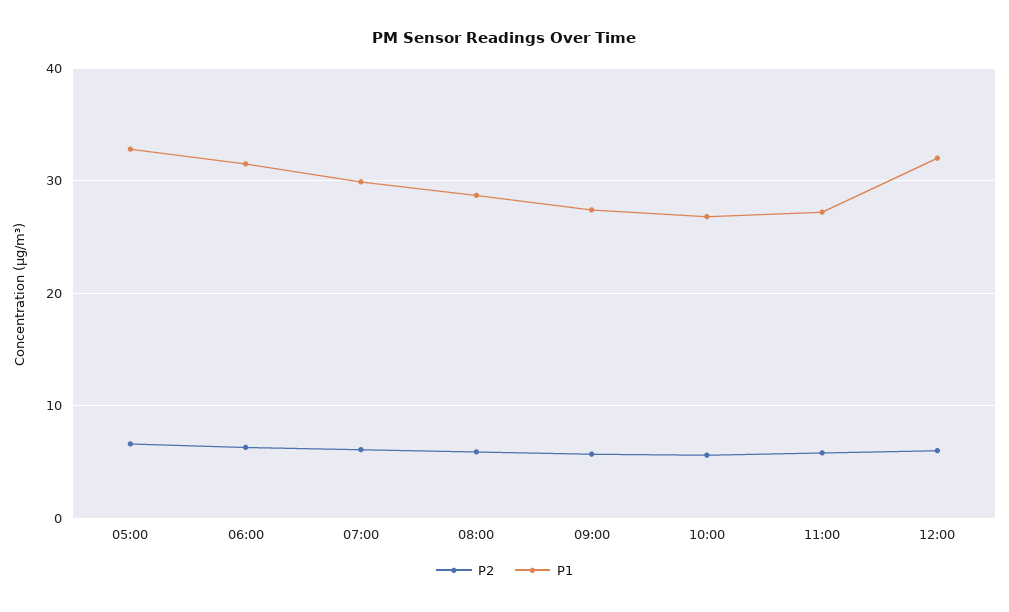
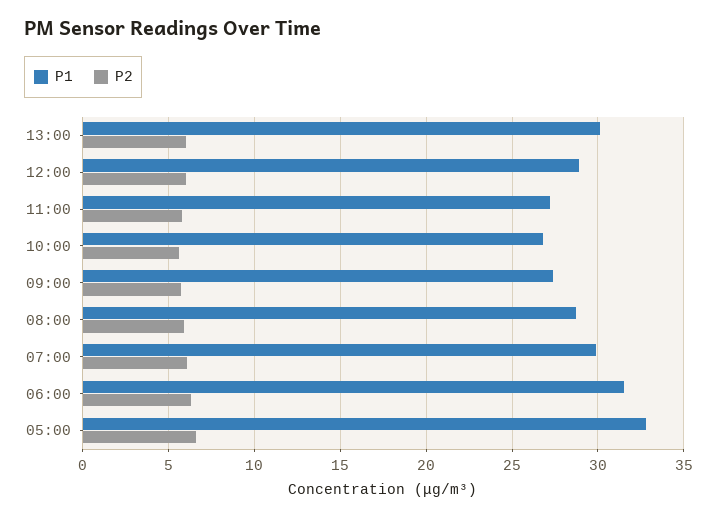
P1, 12:00: 32 -> 29
P1, 13:00: none -> 30
P2, 13:00: none -> 6

